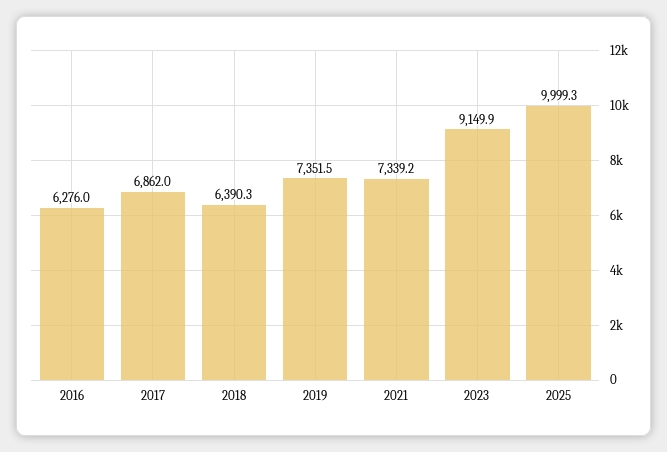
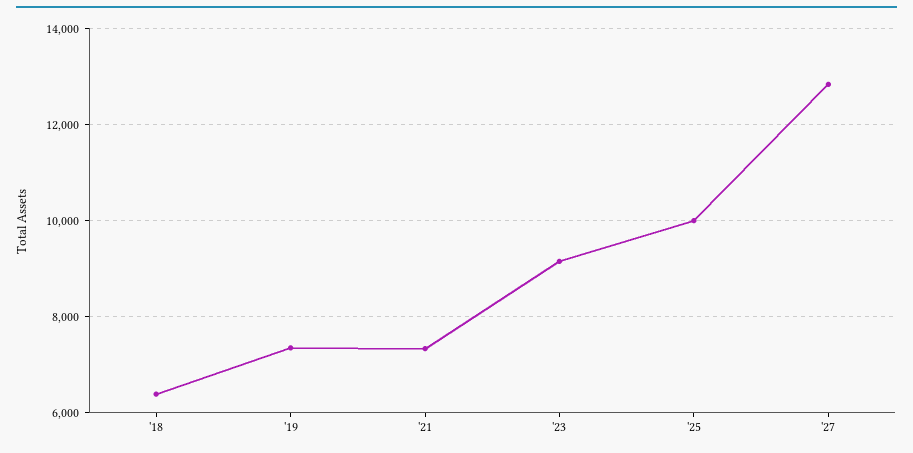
2016: 6276 -> none
2017: 6862 -> none
'27: none -> 12800

